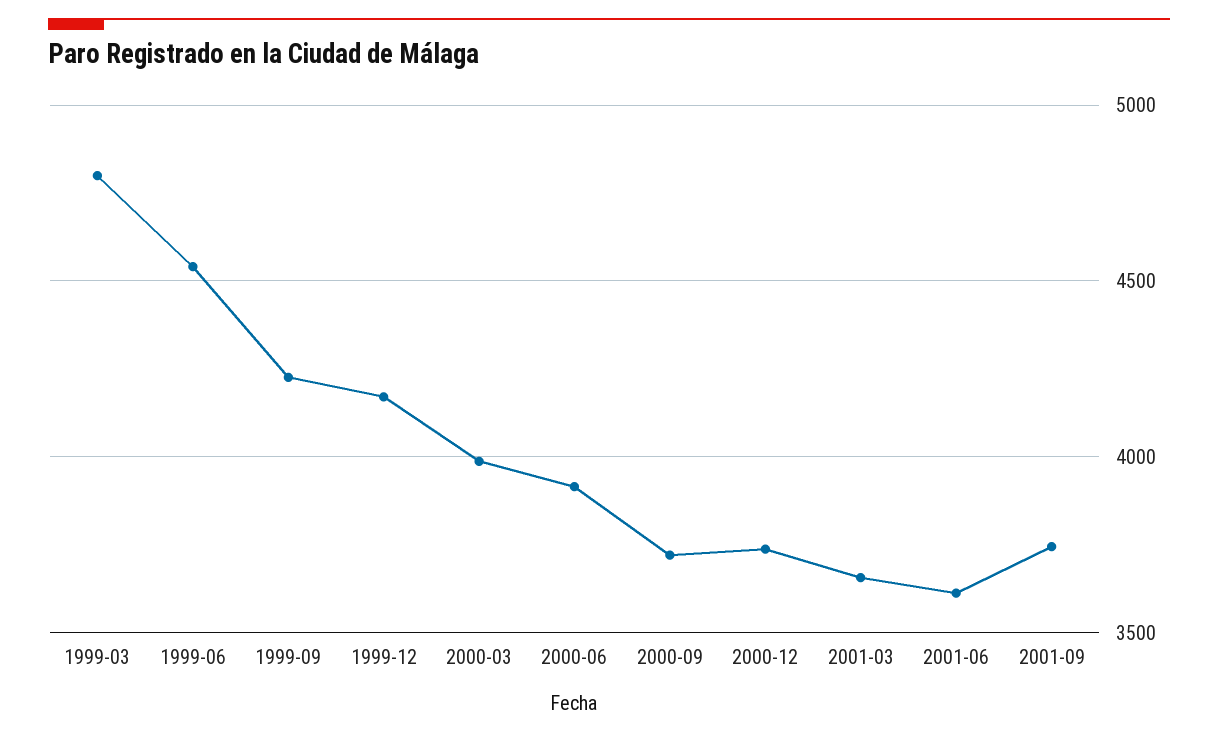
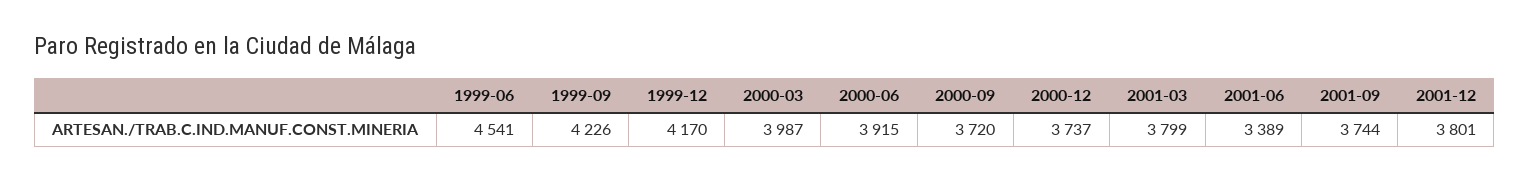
1999-03: 4800 -> none
2001-03: 3650 -> 3799
2001-06: 3600 -> 3389
2001-12: none -> 3801

